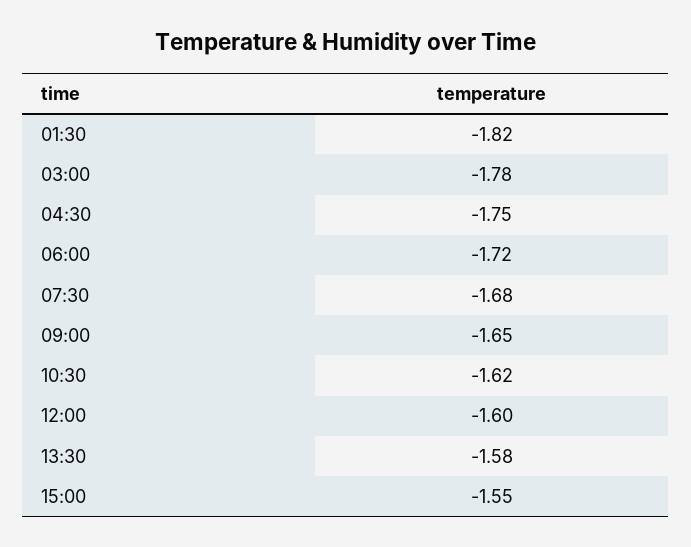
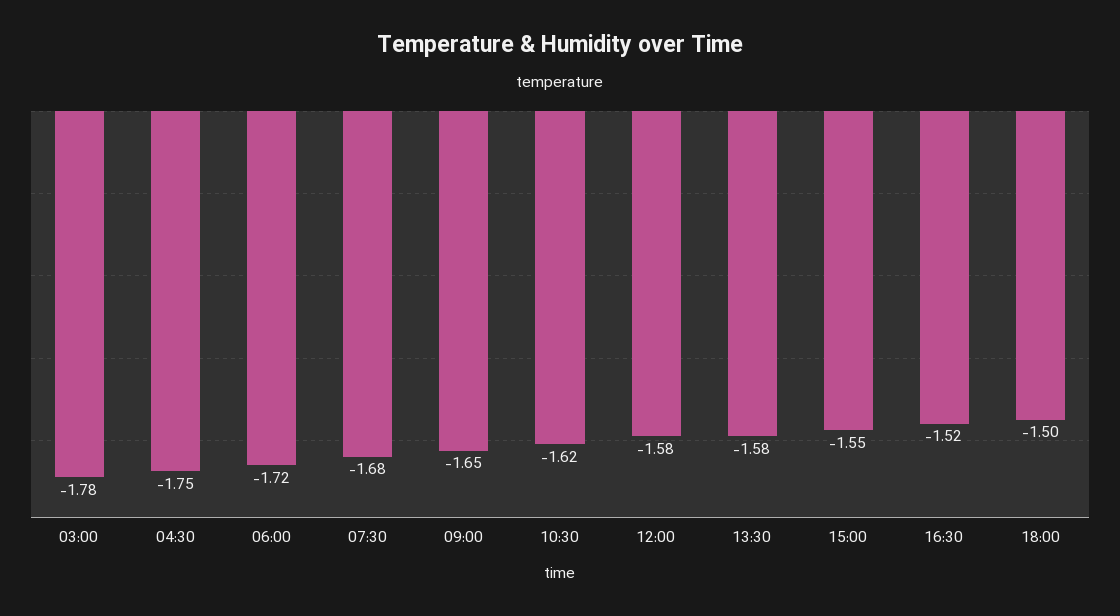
01:30: -1.82 -> none
12:00: -1.6 -> -1.58
16:30: none -> -1.52
18:00: none -> -1.5

